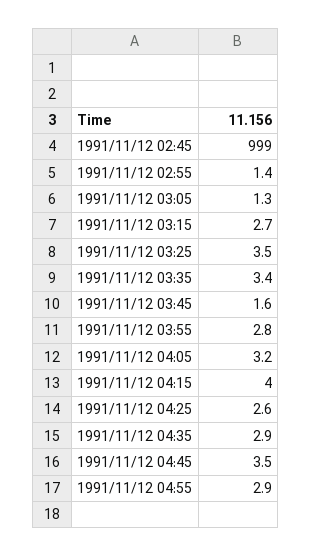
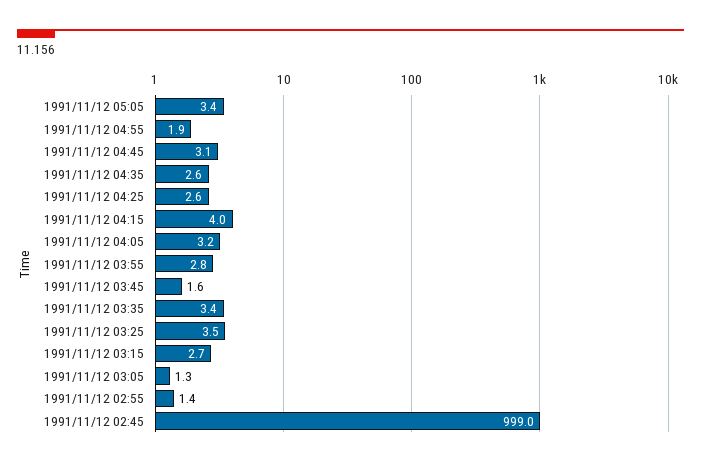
1991/11/12 04:35: 2.9 -> 2.6
1991/11/12 04:45: 3.5 -> 3.1
1991/11/12 04:55: 2.9 -> 1.9
1991/11/12 05:05: none -> 3.4

